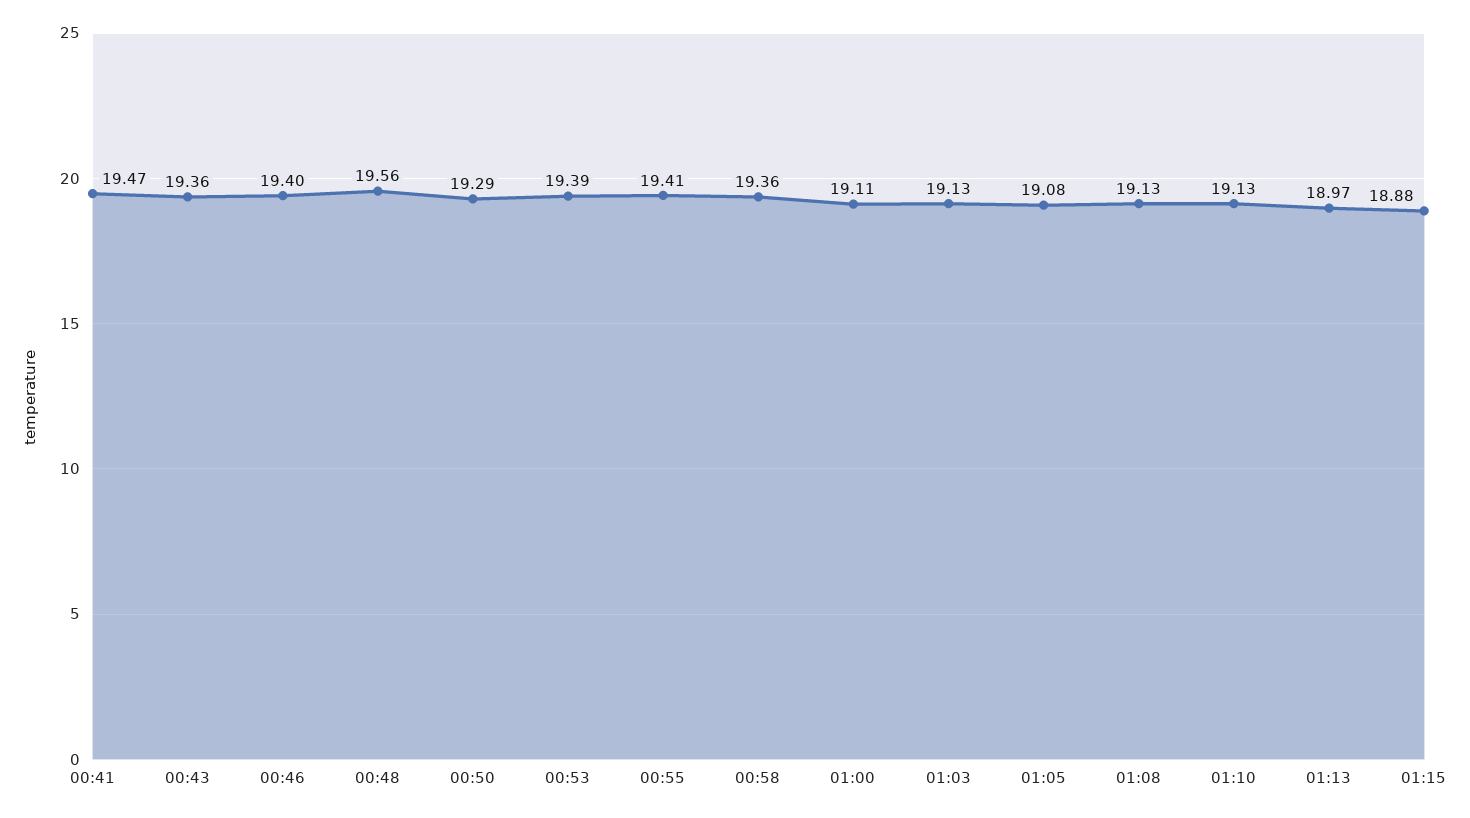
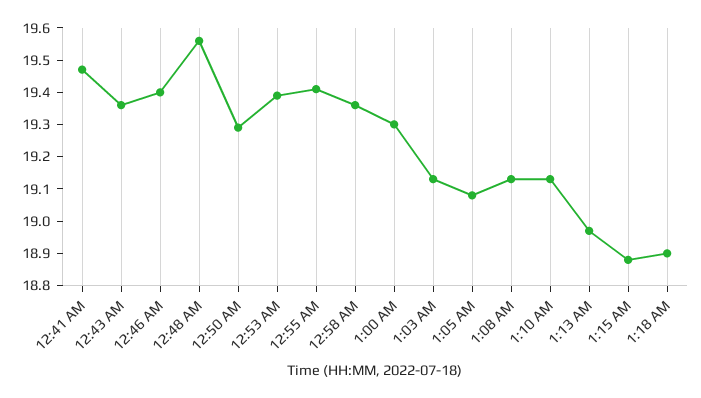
01:00: 19.11 -> 19.3
1:18 AM: none -> 18.9

